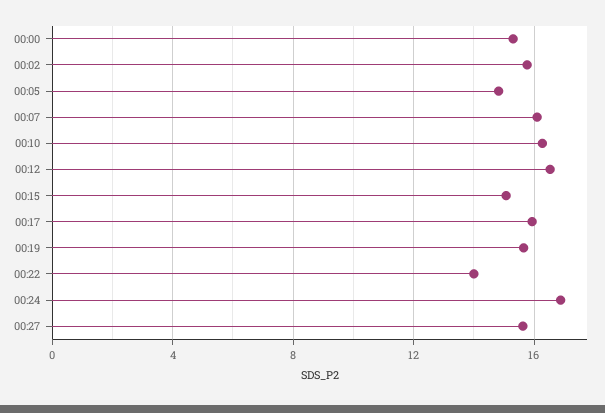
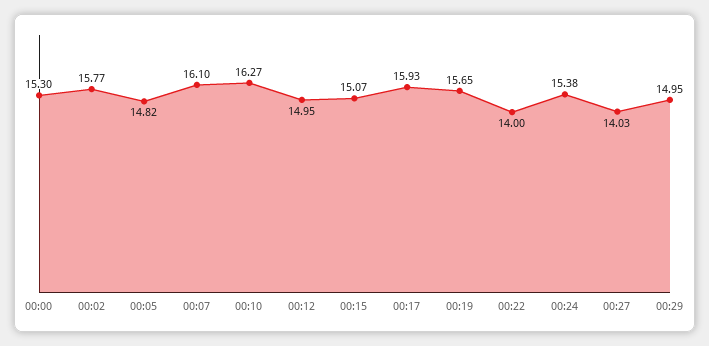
00:12: 16.5 -> 14.95
00:24: 17 -> 15.38
00:27: 15.5 -> 14.03
00:29: none -> 14.95

